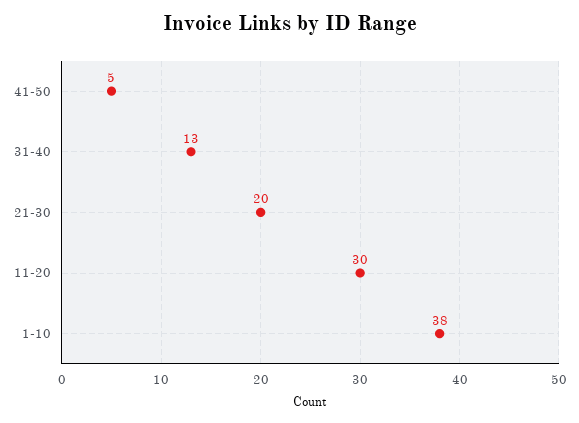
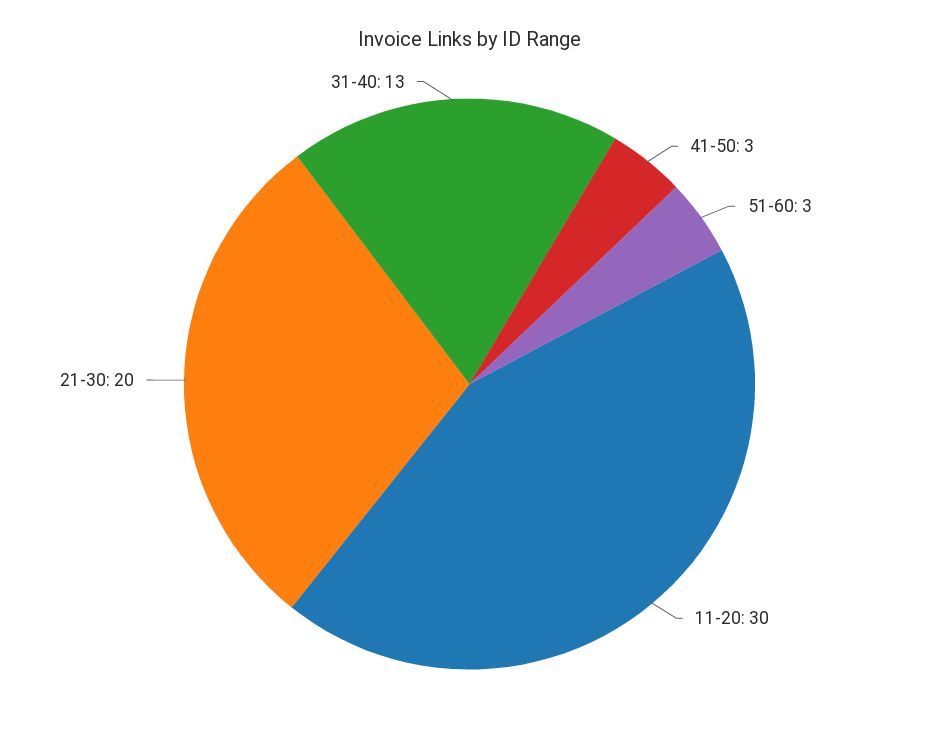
41-50: 5 -> 3
1-10: 38 -> none
51-60: none -> 3

